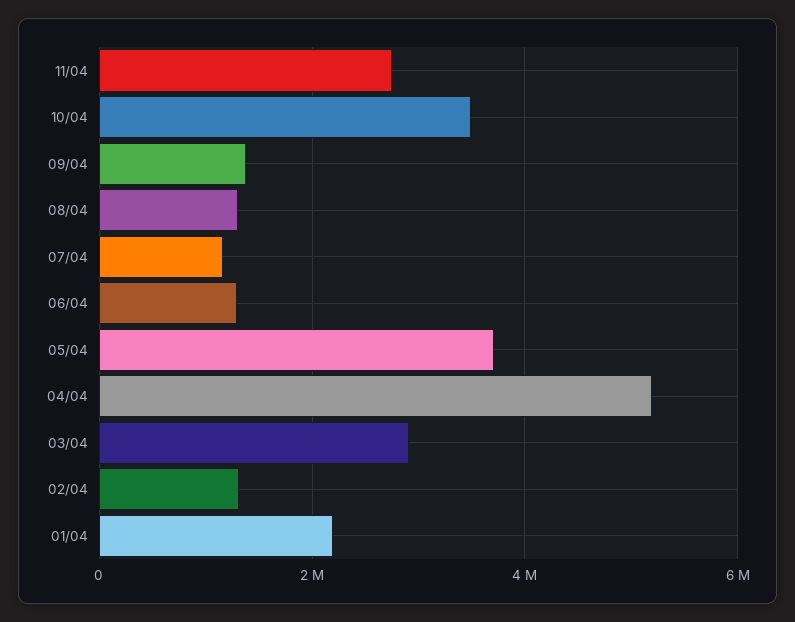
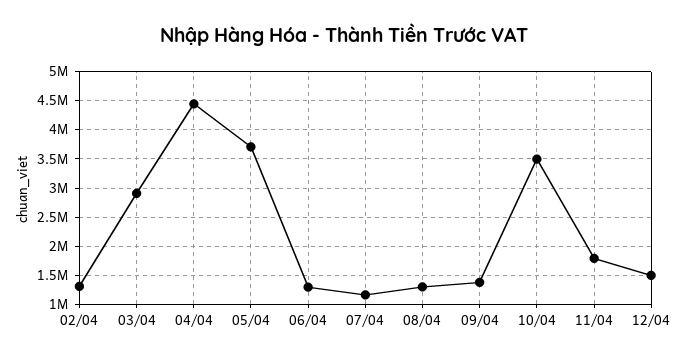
11/04: 2800000 -> 1750000
04/04: 5200000 -> 4500000
01/04: 2200000 -> none
12/04: none -> 1500000

